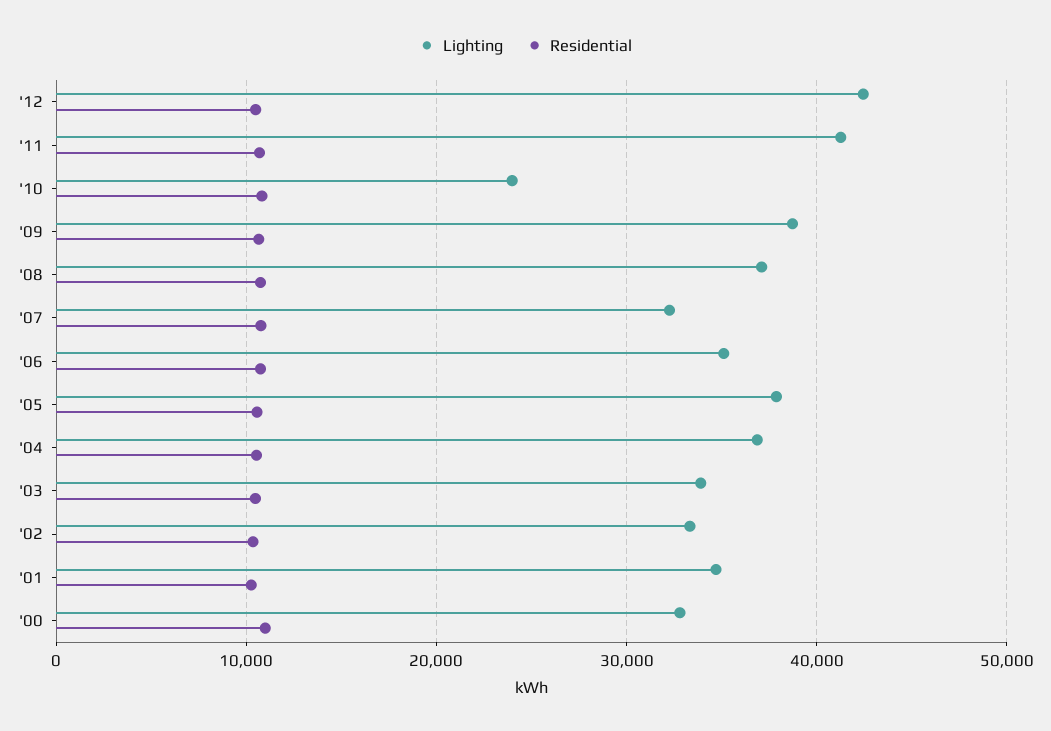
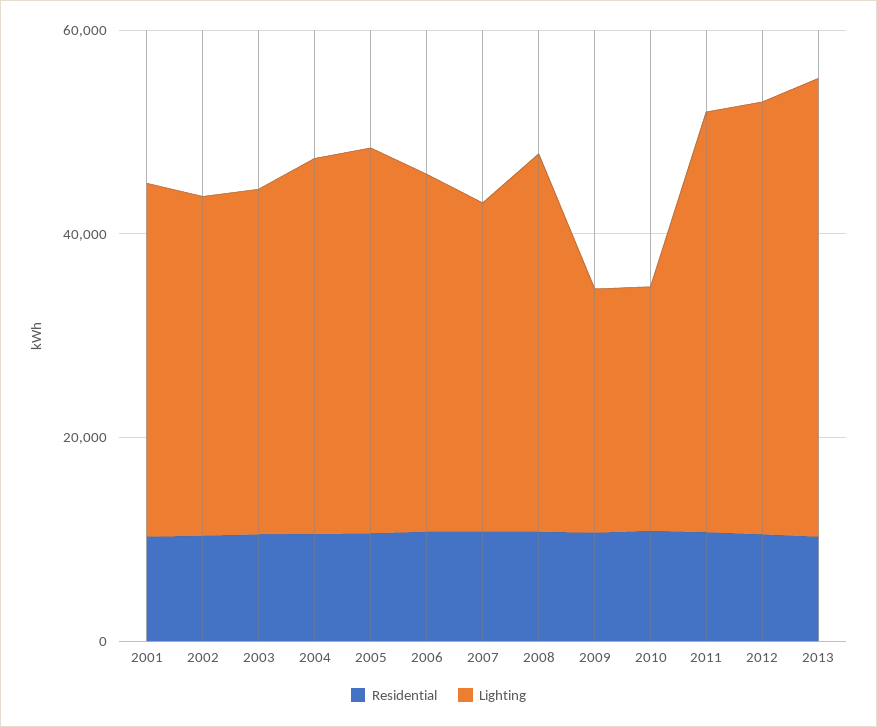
Lighting, '09: 39000 -> 25000
Lighting, '00: 33000 -> none
Residential, '00: 11000 -> none
Residential, 2013: none -> 10000
Lighting, 2013: none -> 45000

